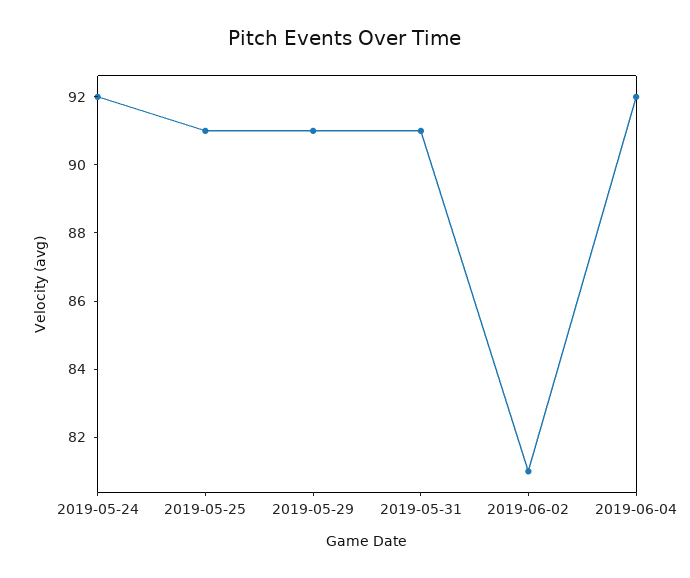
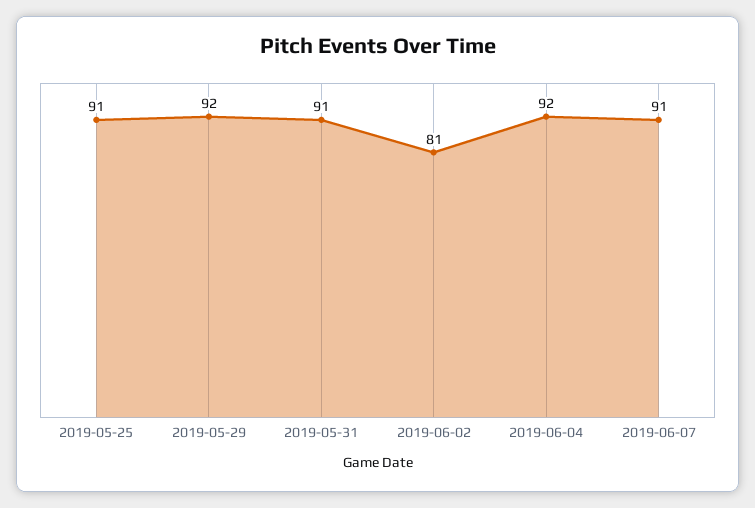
2019-05-24: 92 -> none
2019-05-29: 91 -> 92
2019-06-07: none -> 91

